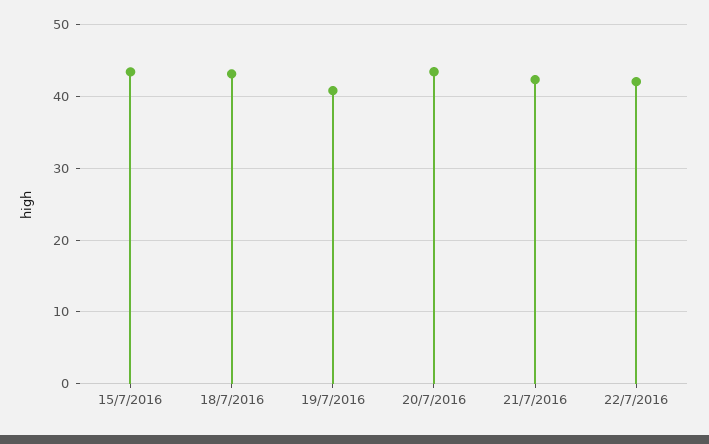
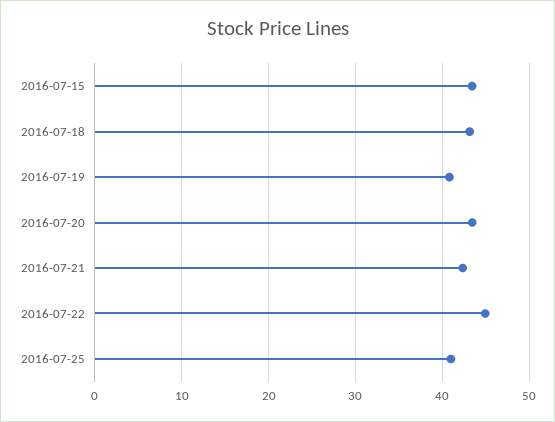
22/7/2016: 42 -> 45
2016-07-25: none -> 41

